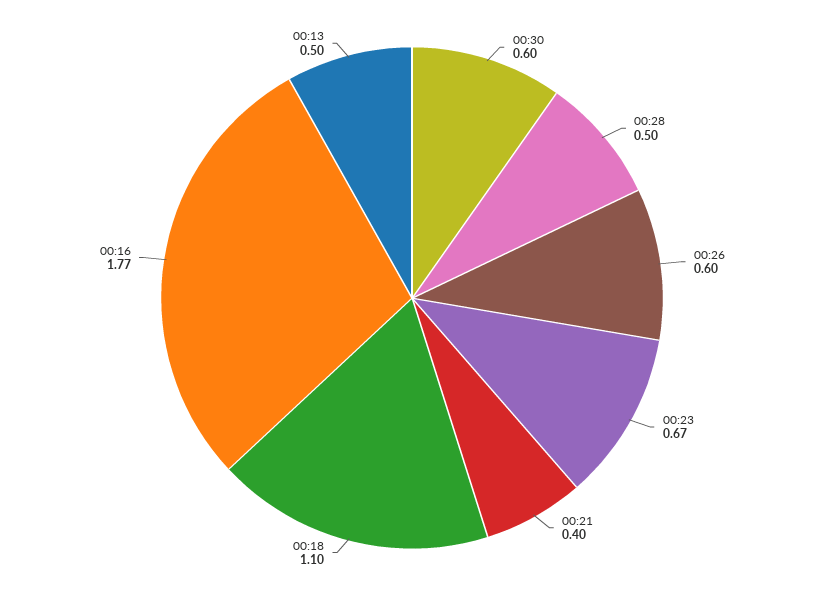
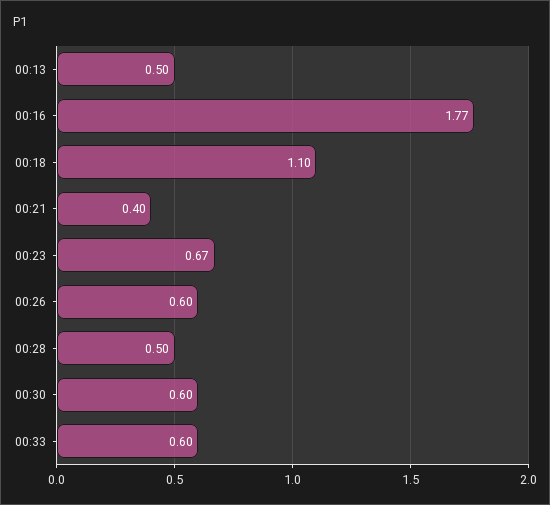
00:33: none -> 0.6

